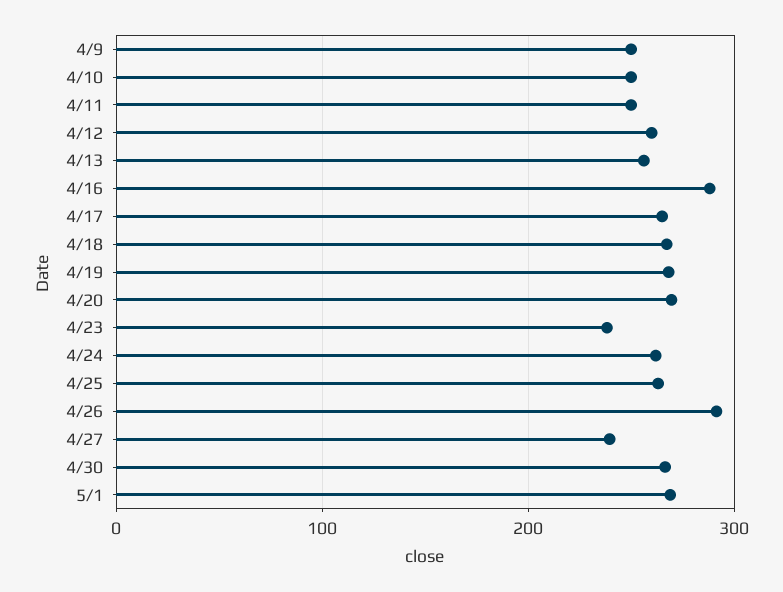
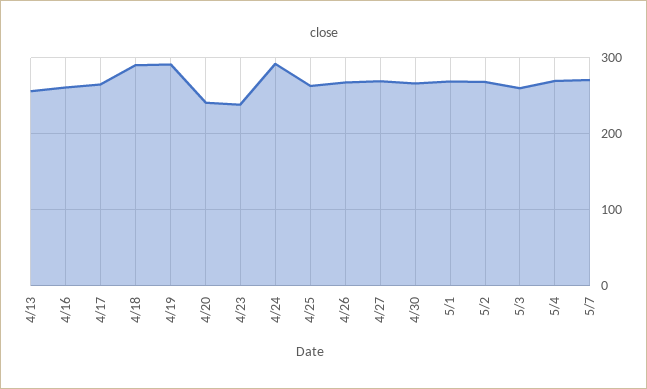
4/9: 250 -> none
4/10: 250 -> none
4/11: 250 -> none
4/12: 260 -> none
4/16: 290 -> 260
4/18: 270 -> 290
4/19: 270 -> 290
4/20: 270 -> 240
4/24: 260 -> 290
4/26: 290 -> 270
4/27: 240 -> 270
5/2: none -> 270
5/3: none -> 260
5/4: none -> 270
5/7: none -> 270

